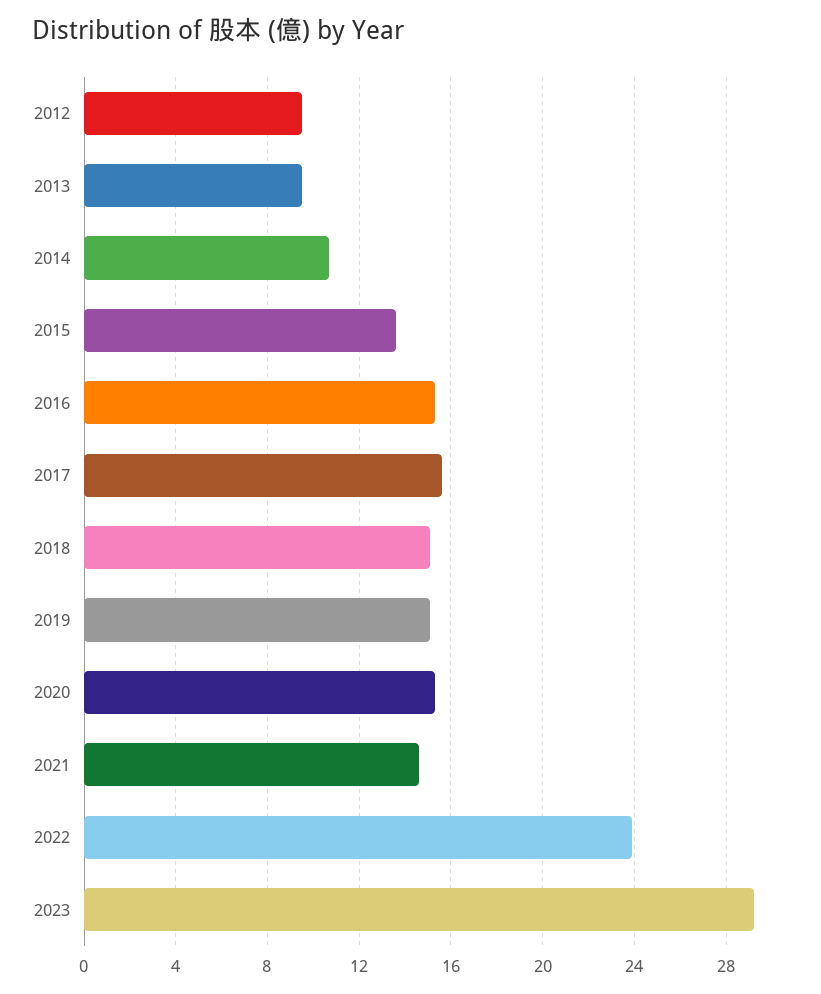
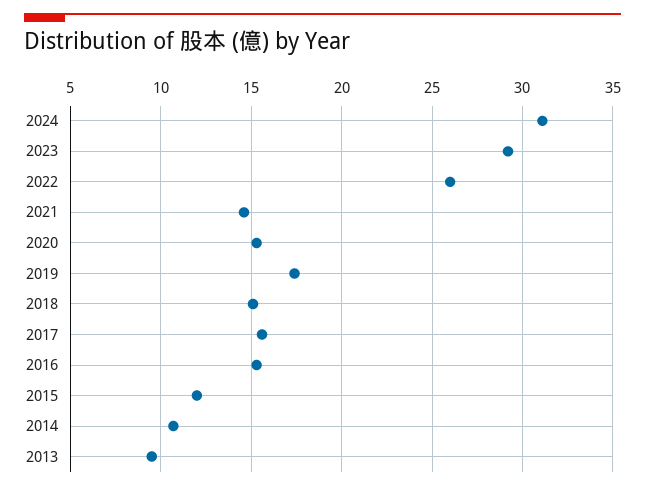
2012: 9.5 -> none
2015: 13.5 -> 12
2019: 15 -> 17.5
2022: 24 -> 26
2024: none -> 31

